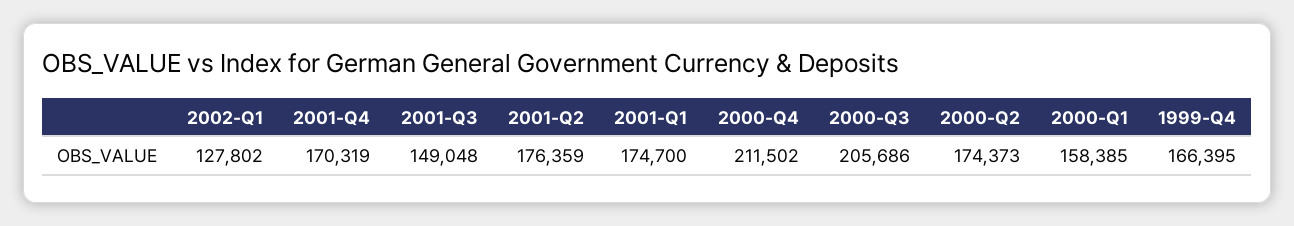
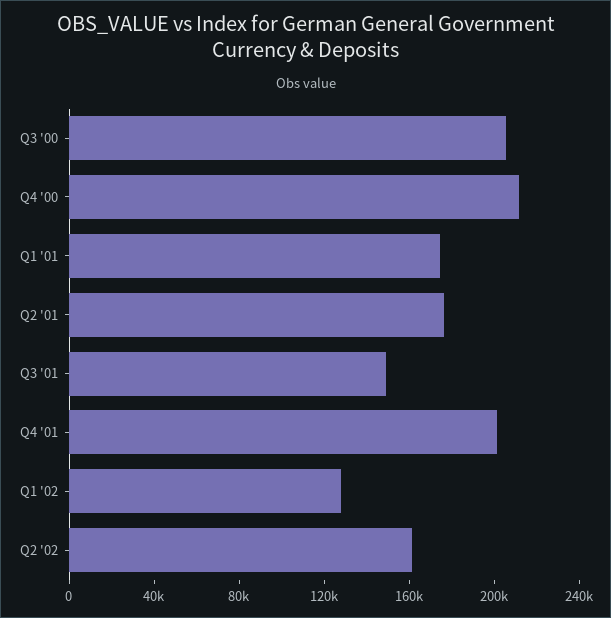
2001-Q4: 170319 -> 200000
2000-Q2: 174373 -> none
2000-Q1: 158385 -> none
1999-Q4: 166395 -> none
Q2 '02: none -> 160000

